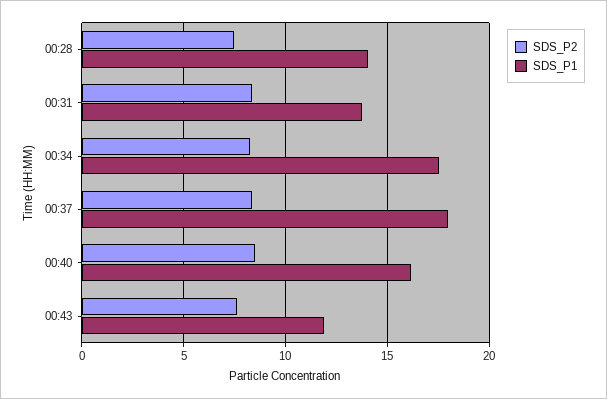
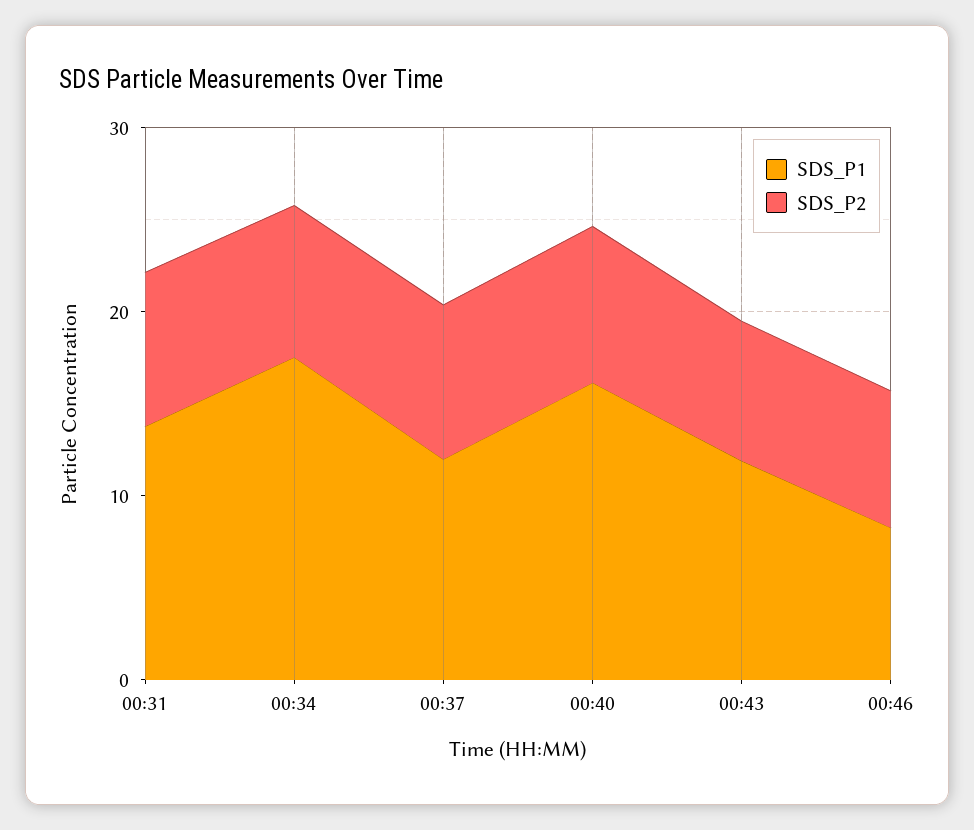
SDS_P2, 00:28: 7.5 -> none
SDS_P1, 00:28: 14 -> none
SDS_P1, 00:37: 18 -> 12
SDS_P1, 00:46: none -> 8
SDS_P2, 00:46: none -> 8

